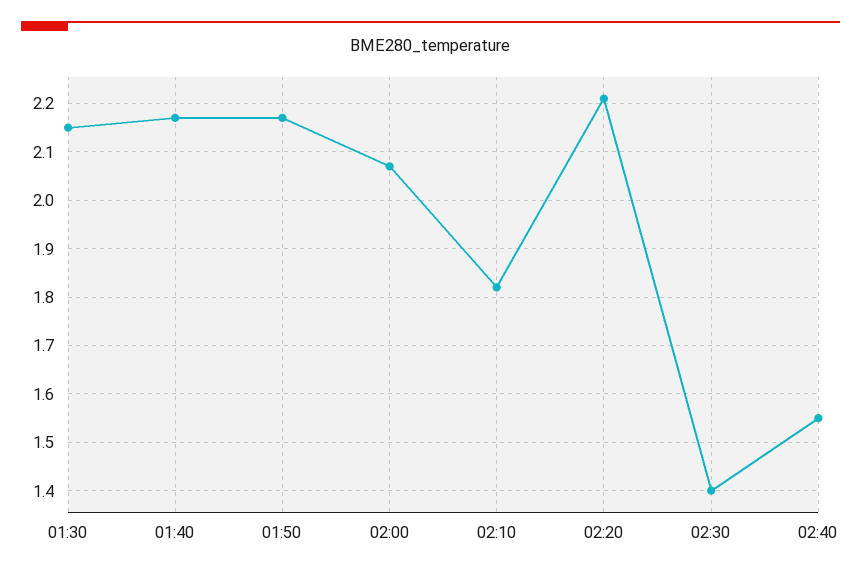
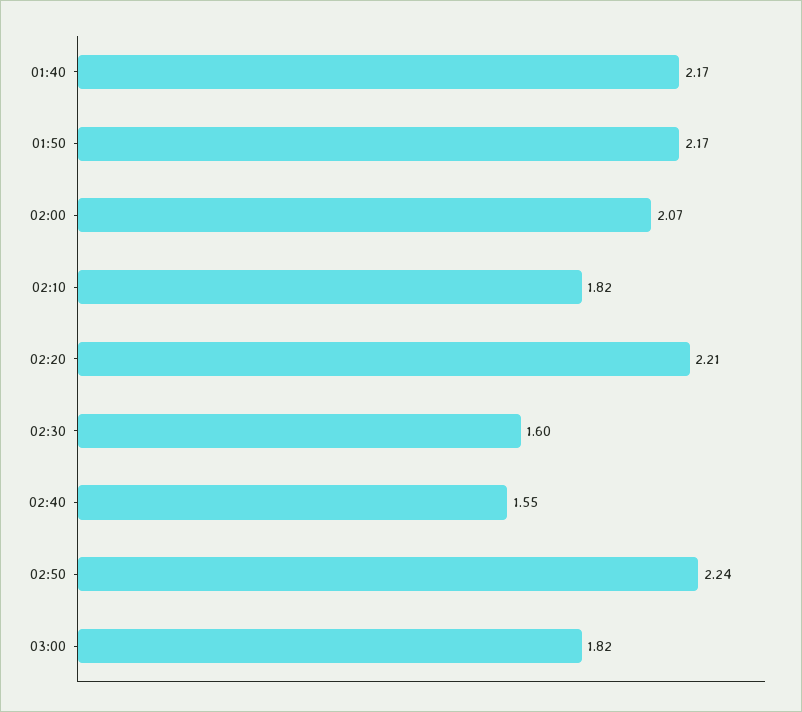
01:30: 2.15 -> none
02:30: 1.4 -> 1.6
02:50: none -> 2.24
03:00: none -> 1.82

